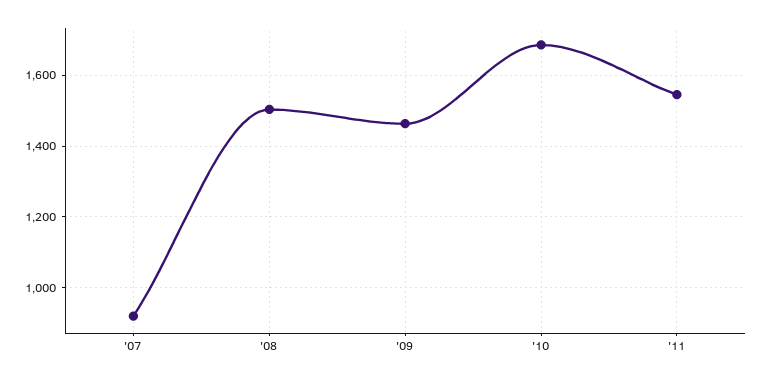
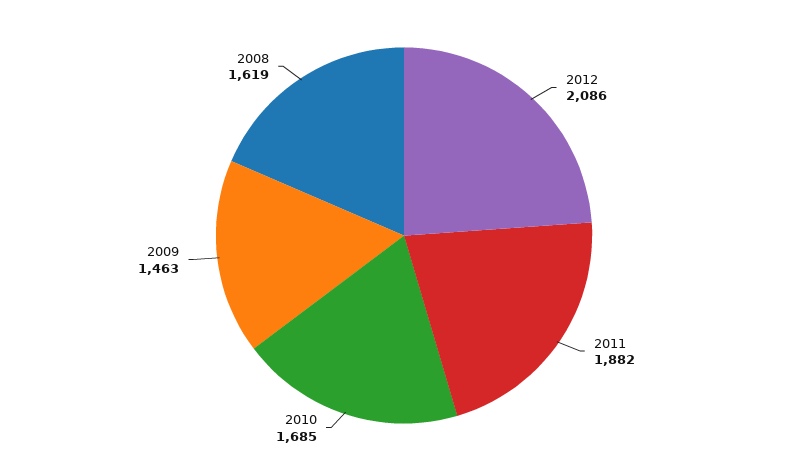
'07: 920 -> none
'08: 1500 -> 1619
'11: 1540 -> 1882
2012: none -> 2086

